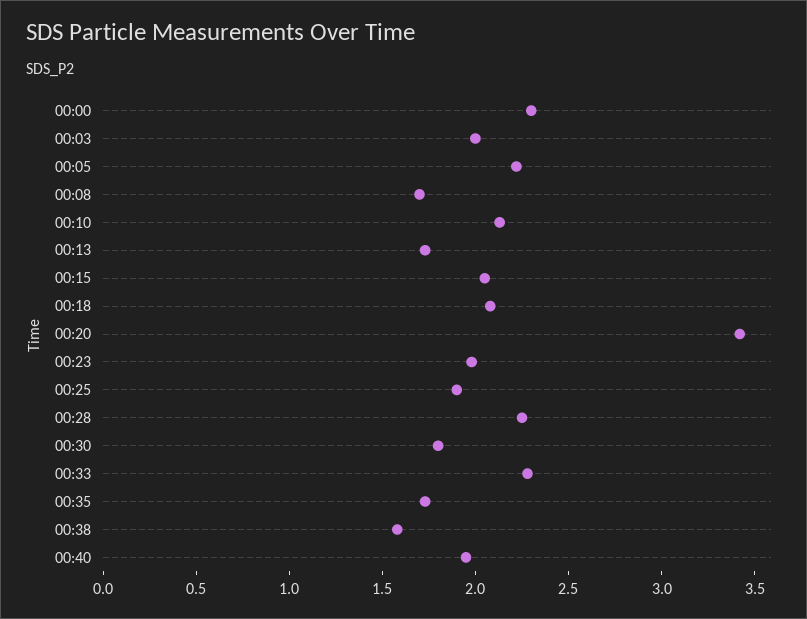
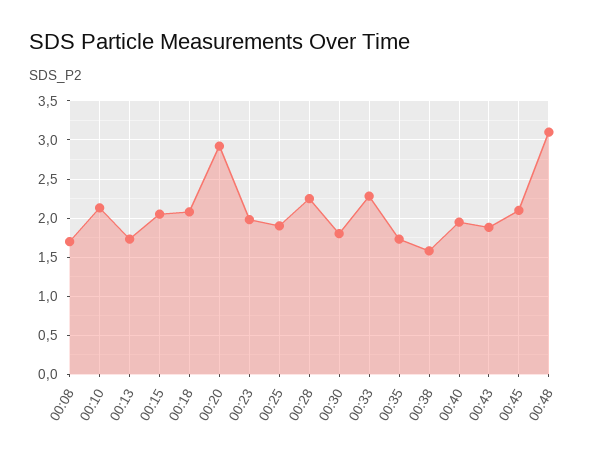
00:00: 2.3 -> none
00:03: 2 -> none
00:05: 2.2 -> none
00:20: 3.4 -> 2.9
00:43: none -> 1.9
00:45: none -> 2.1
00:48: none -> 3.1

